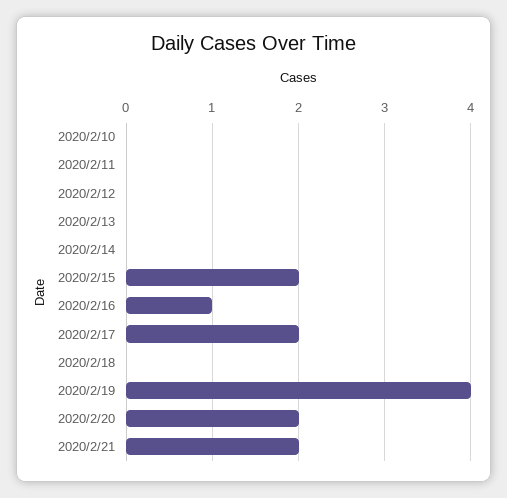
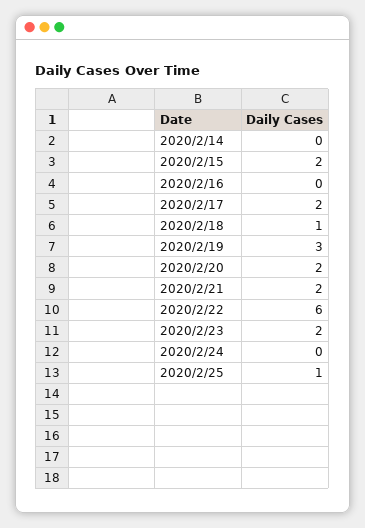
2020/2/10: 0 -> none
2020/2/11: 0 -> none
2020/2/12: 0 -> none
2020/2/13: 0 -> none
2020/2/16: 1 -> 0
2020/2/18: 0 -> 1
2020/2/19: 4 -> 3
2020/2/22: none -> 6
2020/2/23: none -> 2
2020/2/24: none -> 0
2020/2/25: none -> 1

